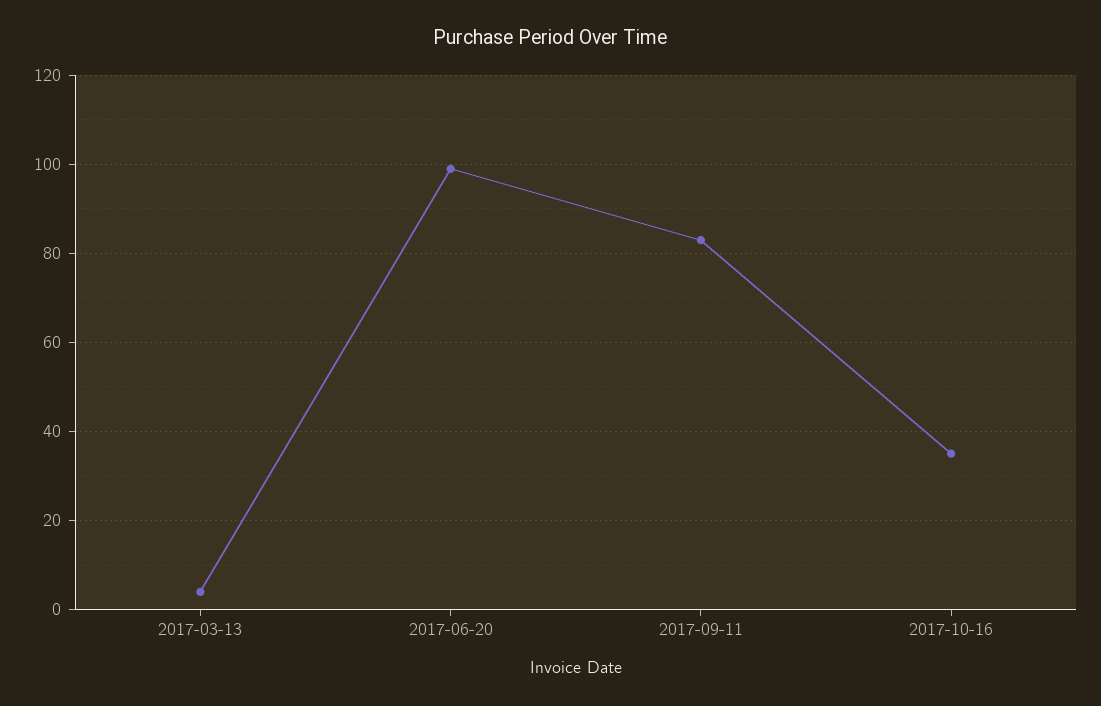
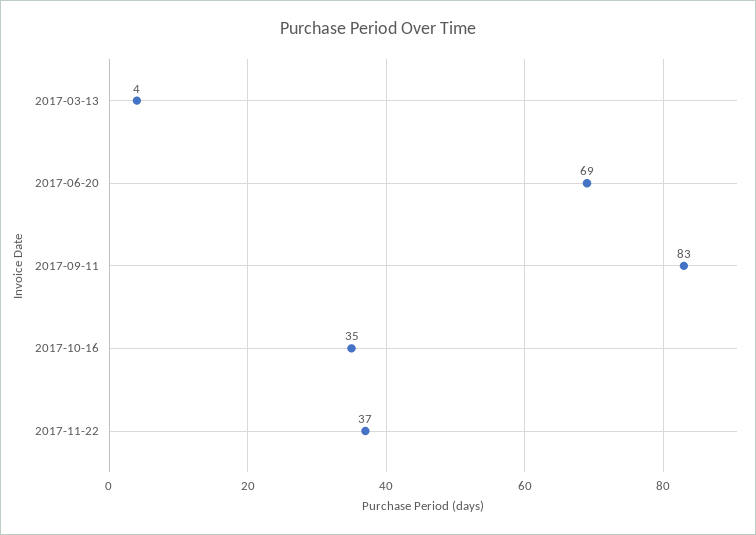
2017-06-20: 100 -> 69
2017-11-22: none -> 37

